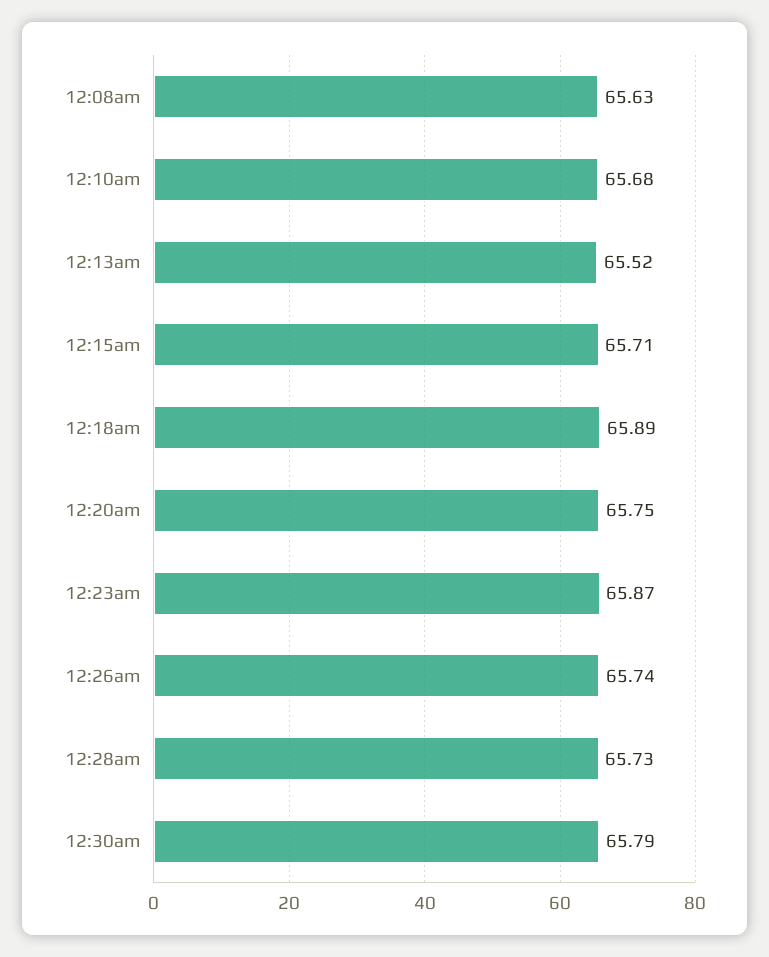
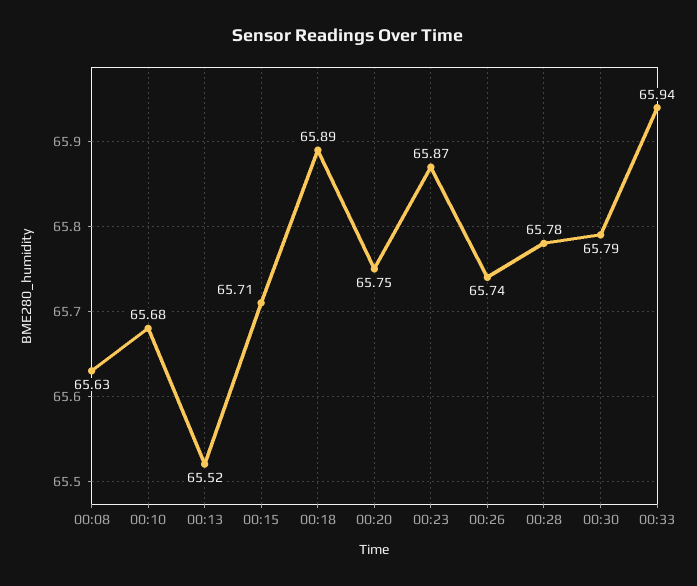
12:28am: 65.73 -> 65.78
00:33: none -> 65.94

